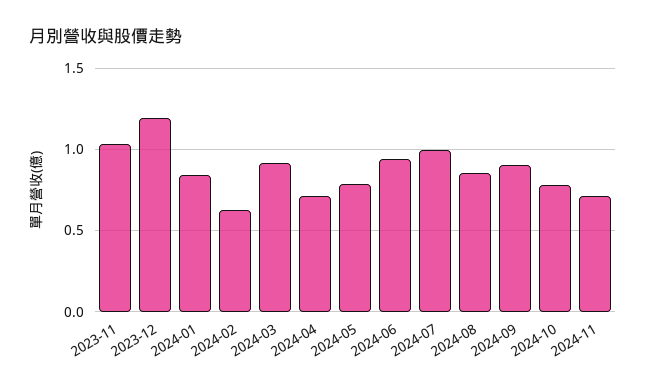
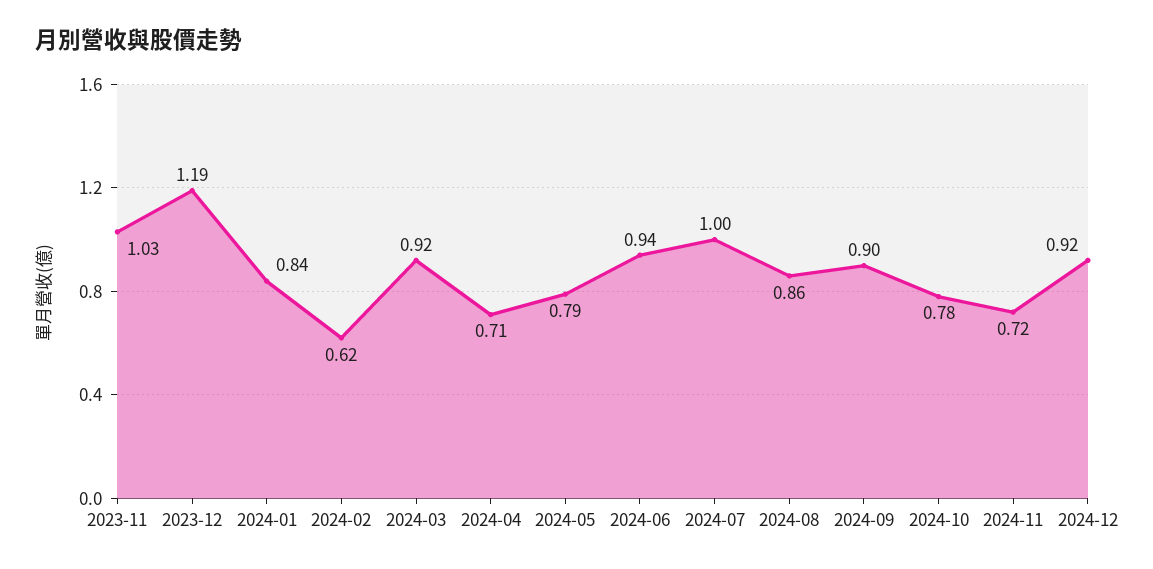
2024-12: none -> 0.92

